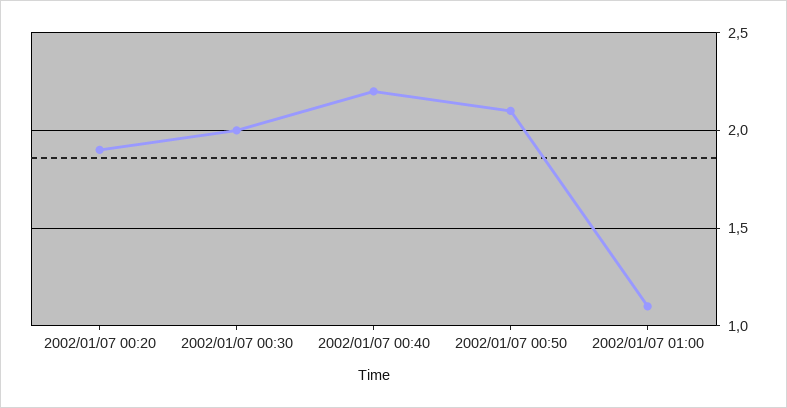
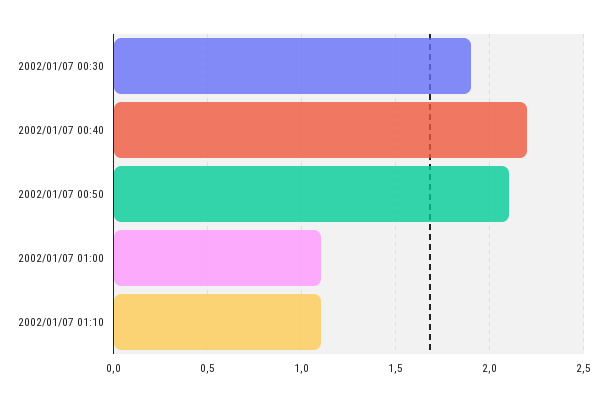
2002/01/07 00:20: 1.9 -> none
2002/01/07 00:30: 2 -> 1.9
2002/01/07 01:10: none -> 1.1

